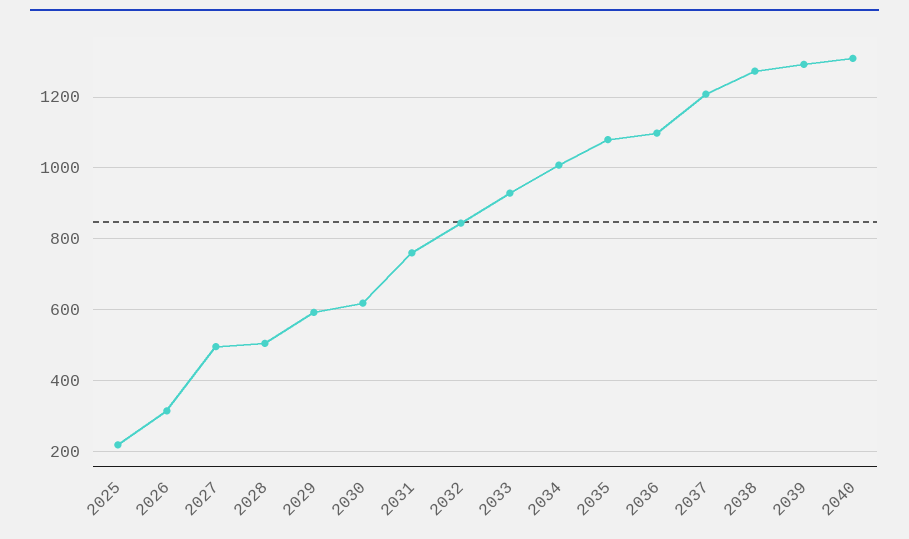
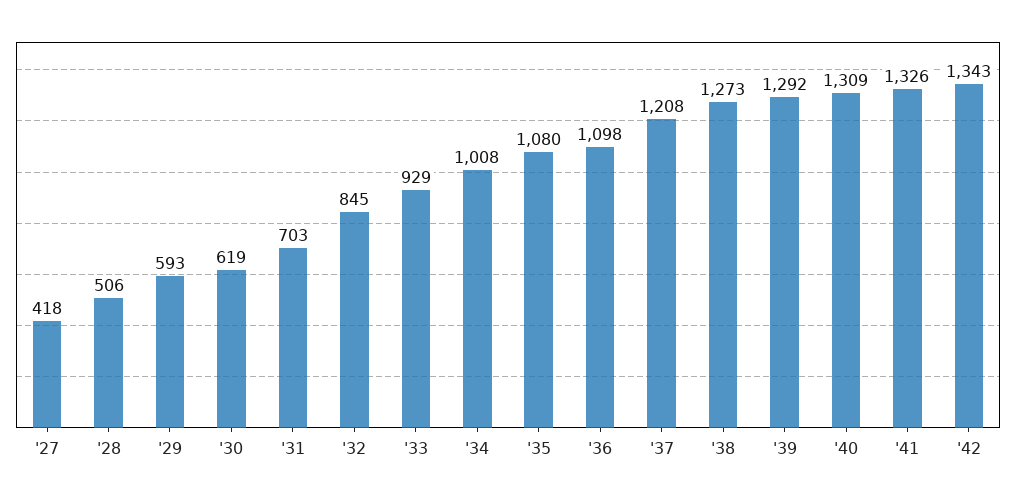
2025: 220 -> none
2026: 320 -> none
2027: 500 -> 418
2031: 760 -> 703
'41: none -> 1326
'42: none -> 1343

